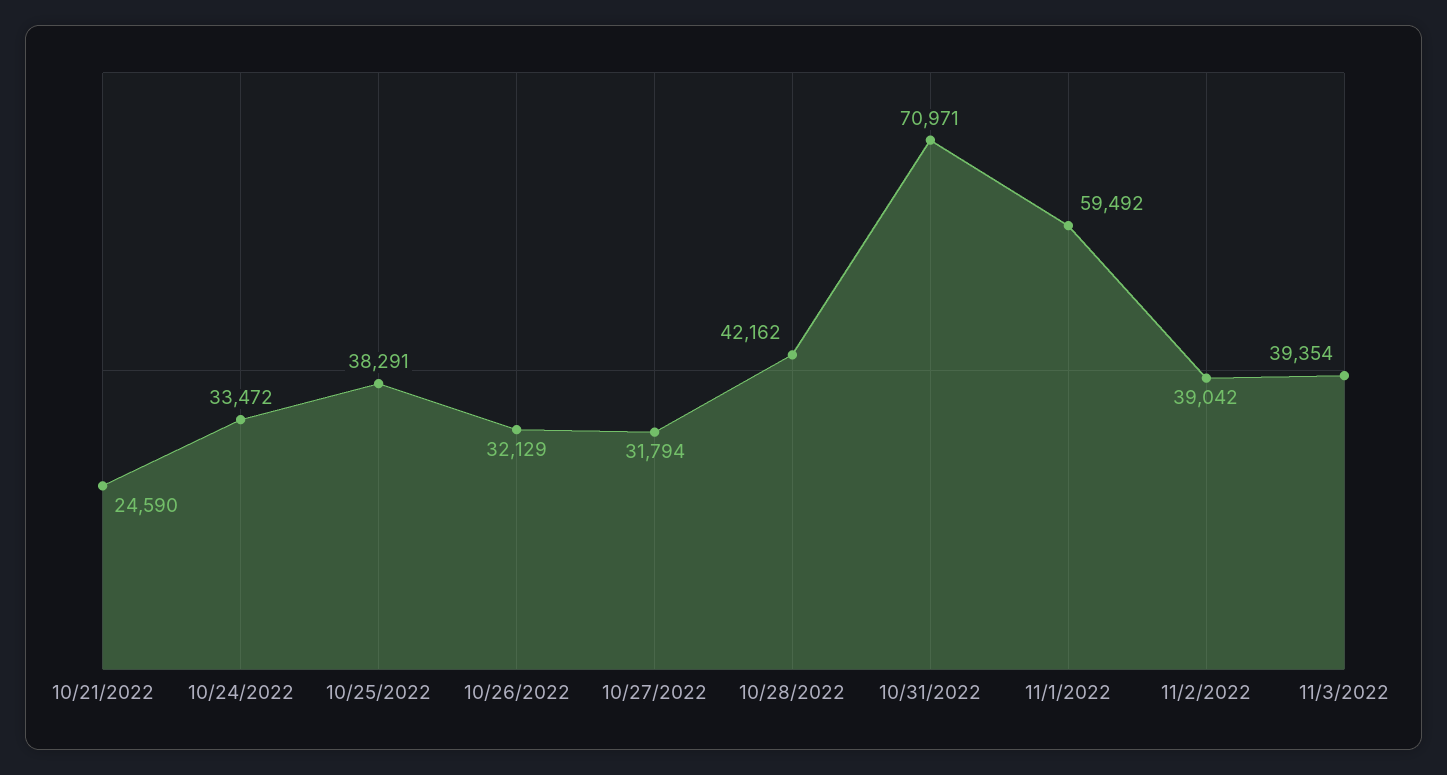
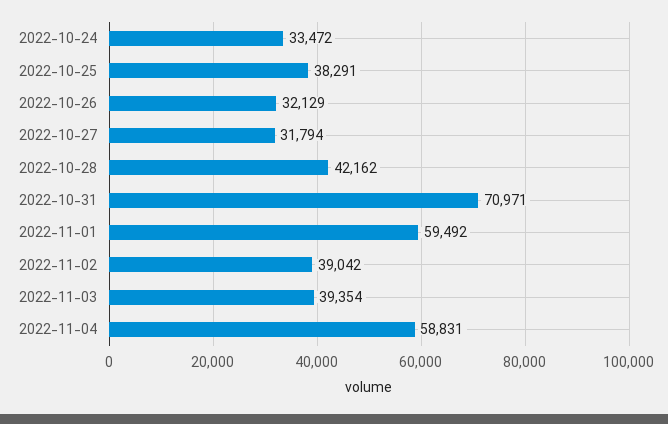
10/21/2022: 24590 -> none
2022-11-04: none -> 58831

